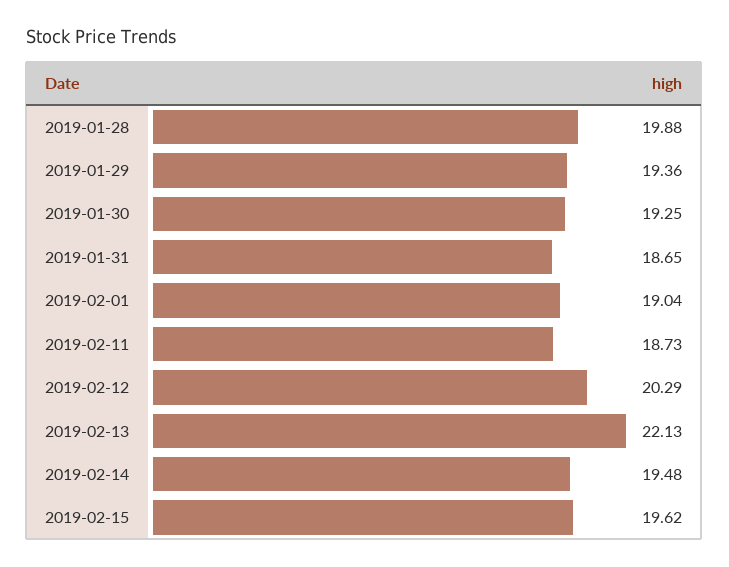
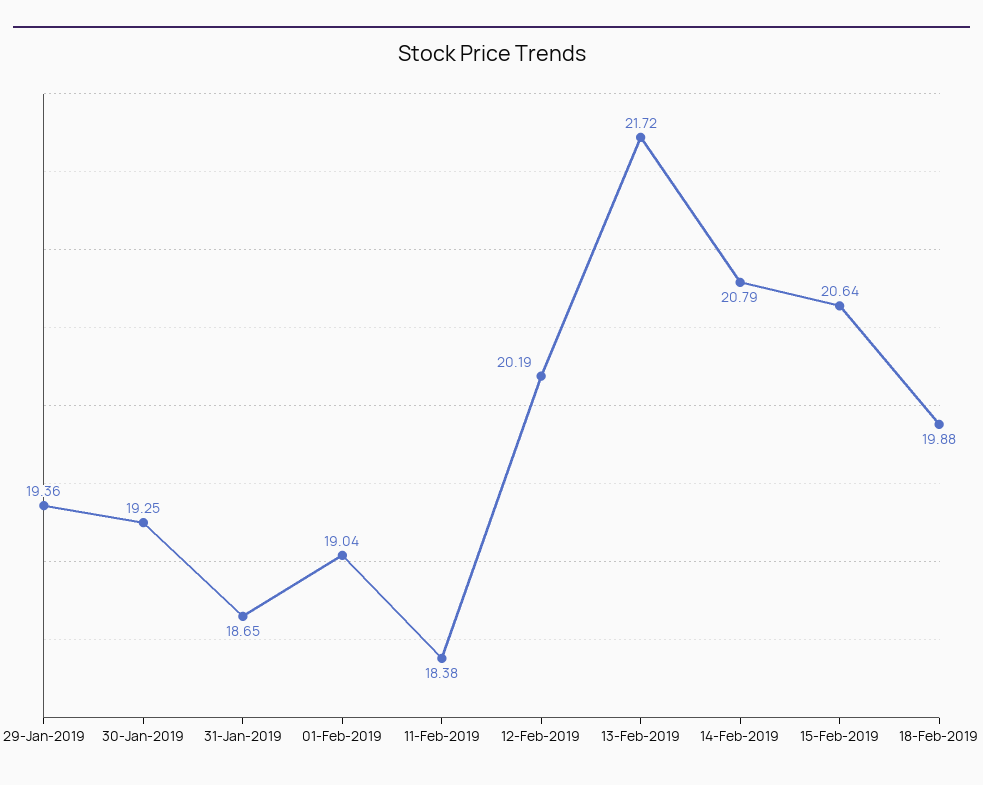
2019-01-28: 19.88 -> none
2019-02-11: 18.73 -> 18.38
2019-02-12: 20.29 -> 20.19
2019-02-13: 22.13 -> 21.72
2019-02-14: 19.48 -> 20.79
2019-02-15: 19.62 -> 20.64
18-Feb-2019: none -> 19.88

